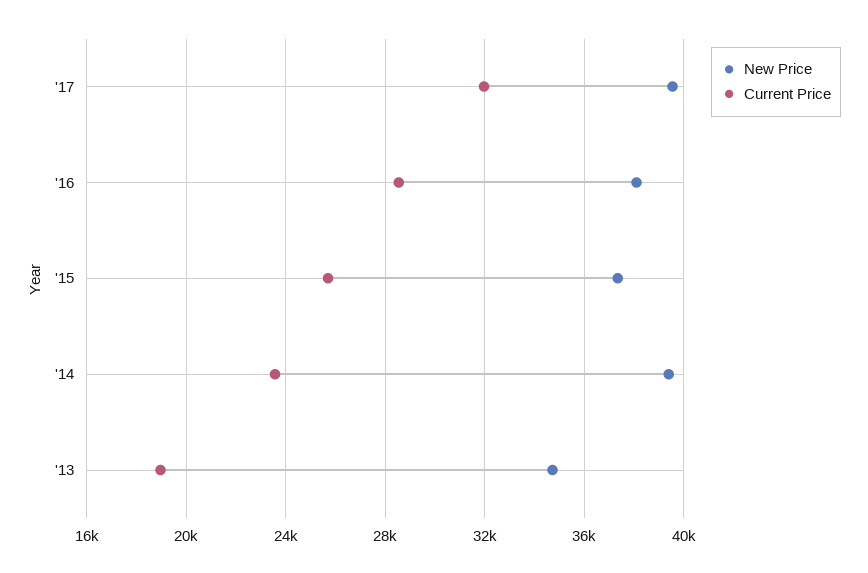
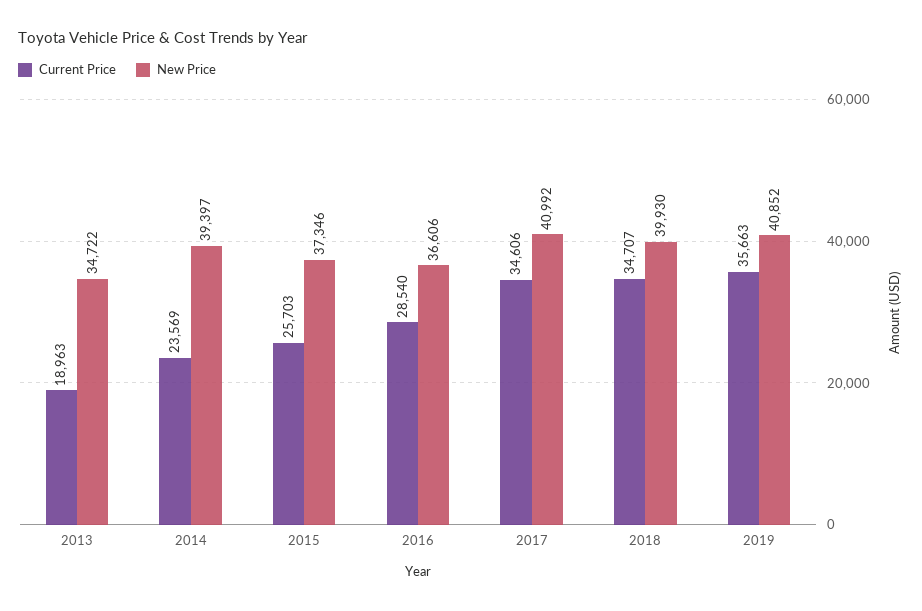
New Price, '17: 39500 -> 40992
Current Price, '17: 32000 -> 34606
New Price, '16: 38000 -> 36606
Current Price, 2018: none -> 34707
New Price, 2018: none -> 39930
Current Price, 2019: none -> 35663
New Price, 2019: none -> 40852

